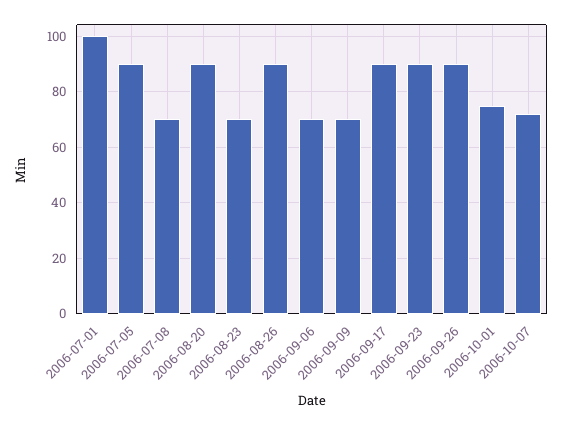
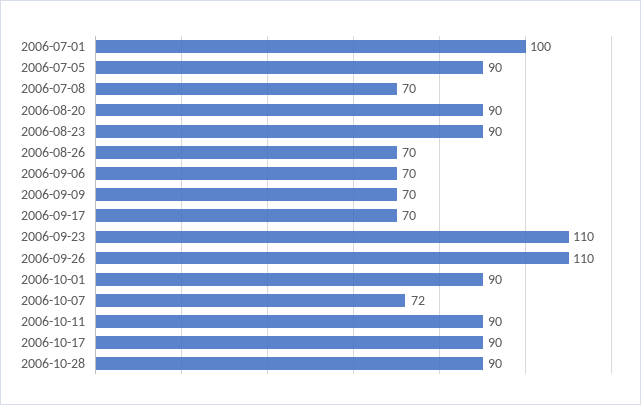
2006-08-23: 70 -> 90
2006-08-26: 90 -> 70
2006-09-17: 90 -> 70
2006-09-23: 90 -> 110
2006-09-26: 90 -> 110
2006-10-01: 75 -> 90
2006-10-11: none -> 90
2006-10-17: none -> 90
2006-10-28: none -> 90

